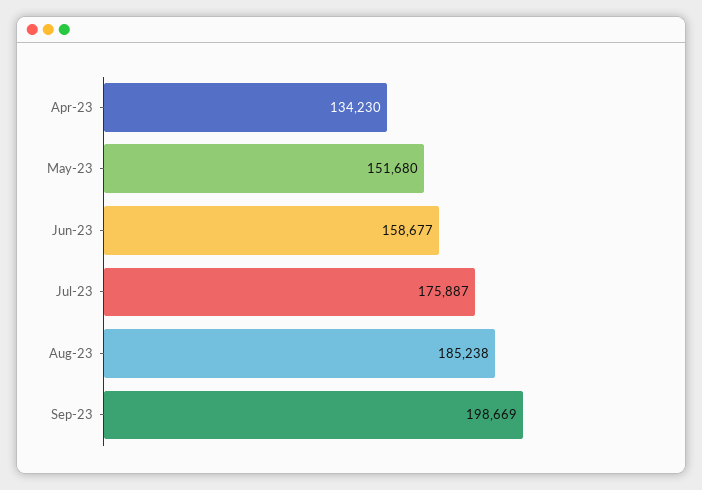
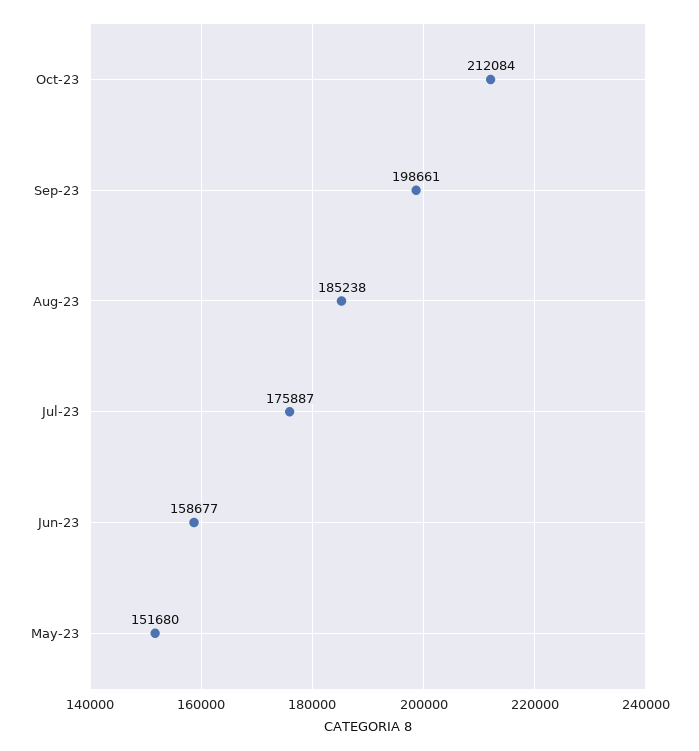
Apr-23: 134230 -> none
Sep-23: 198669 -> 198661
Oct-23: none -> 212084

